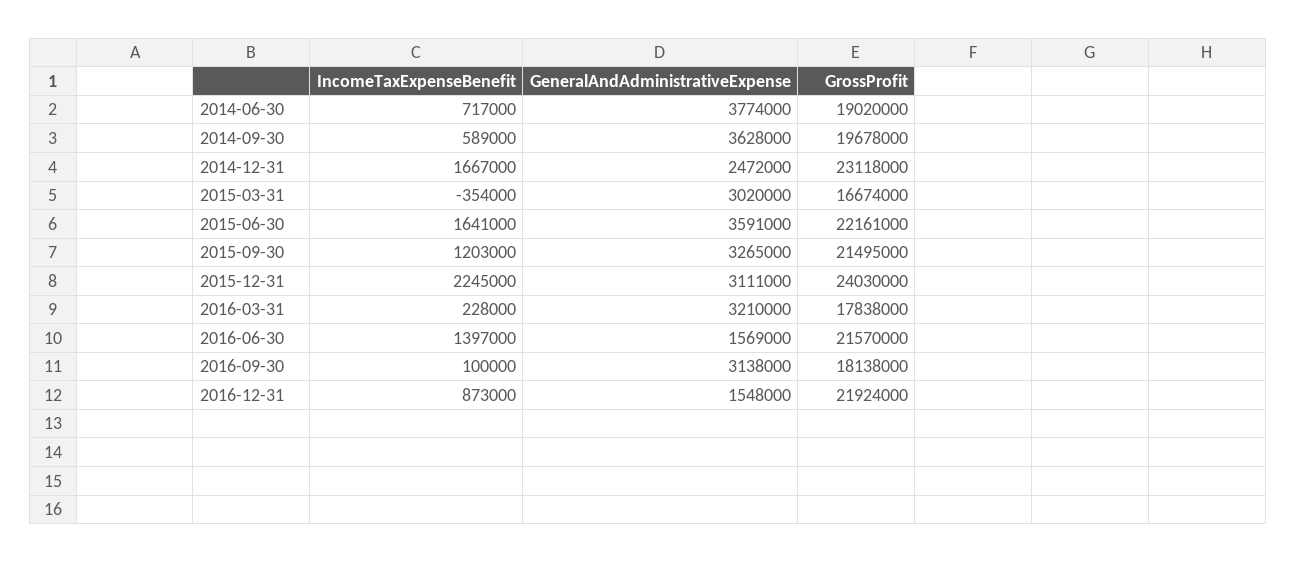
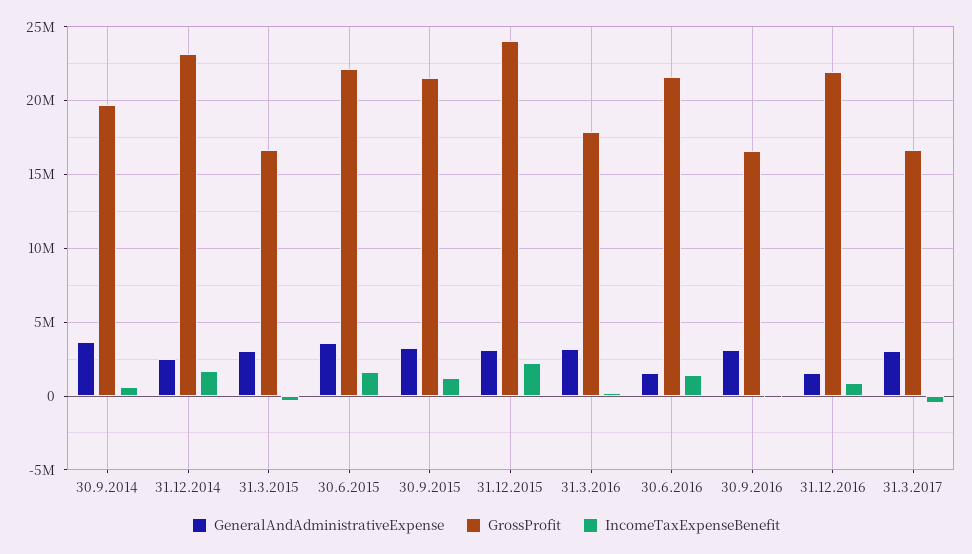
IncomeTaxExpenseBenefit, 2014-06-30: 717000 -> none
GeneralAndAdministrativeExpense, 2014-06-30: 3774000 -> none
GrossProfit, 2014-06-30: 19020000 -> none
GrossProfit, 2016-09-30: 18138000 -> 16500000
GeneralAndAdministrativeExpense, 31.3.2017: none -> 3000000
GrossProfit, 31.3.2017: none -> 16500000
IncomeTaxExpenseBenefit, 31.3.2017: none -> -500000

